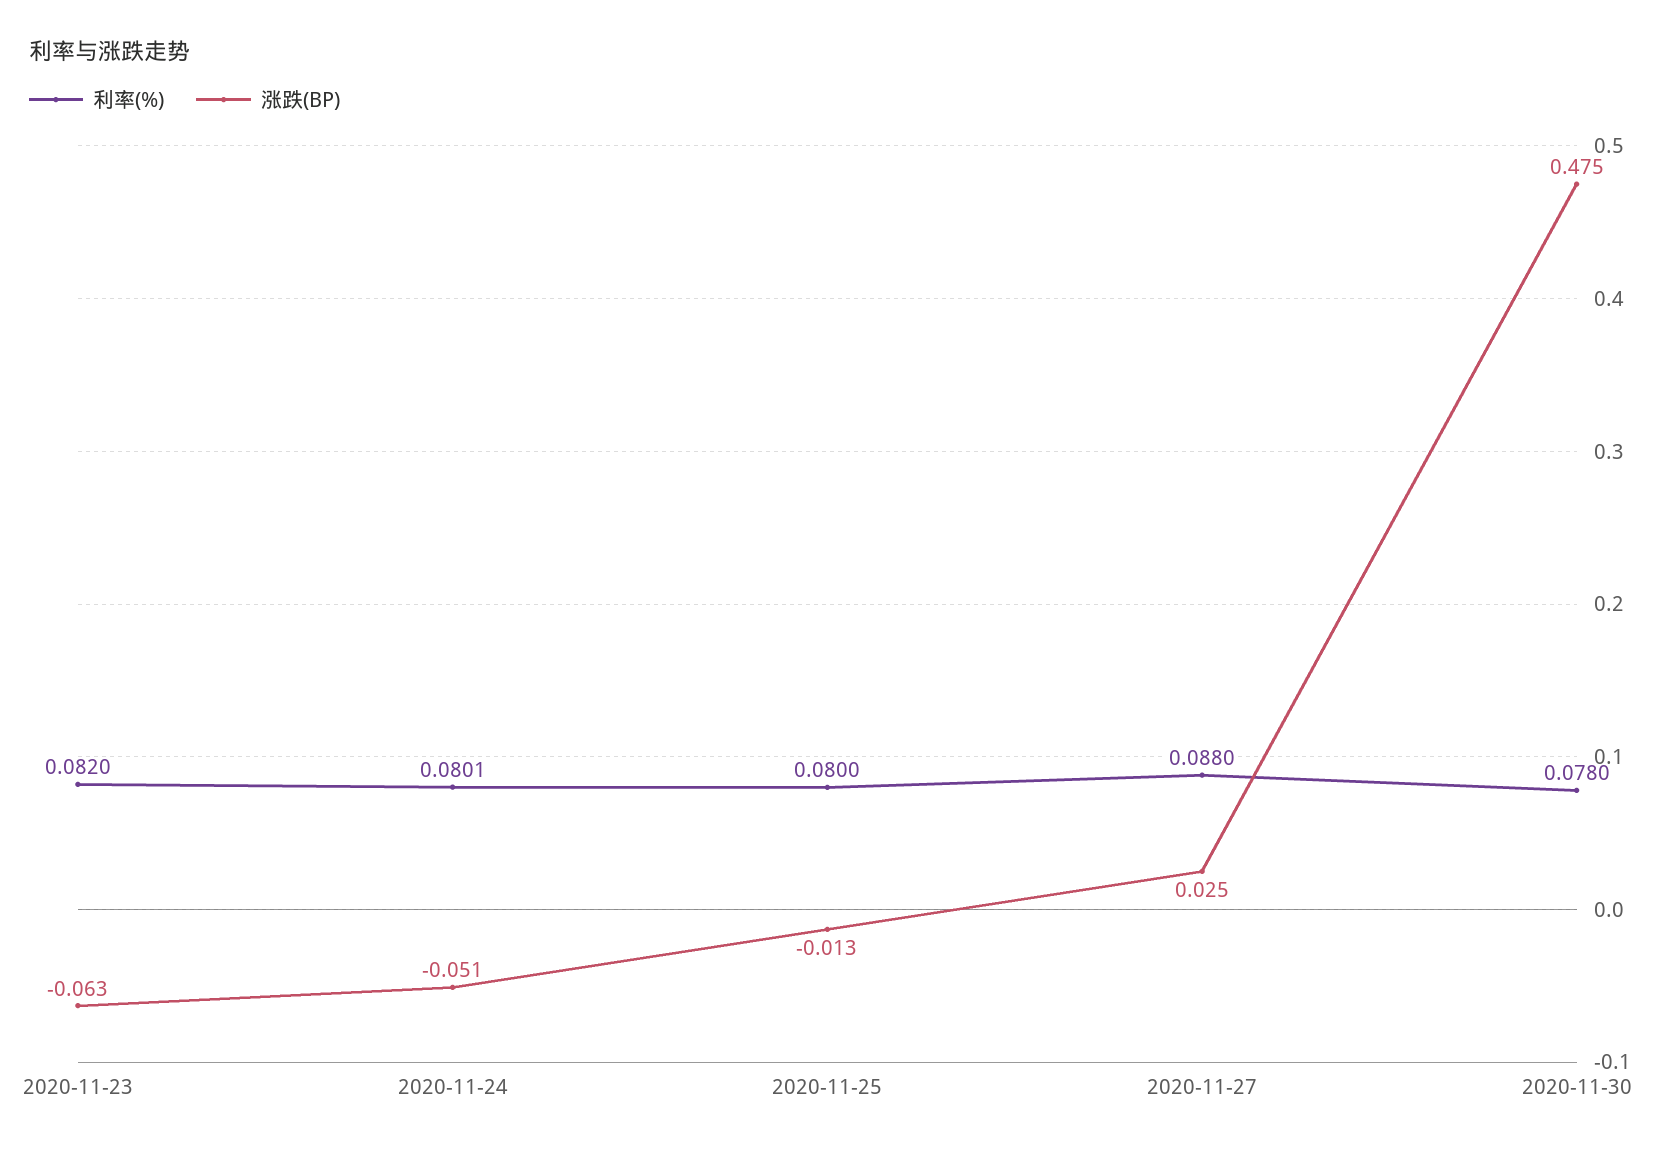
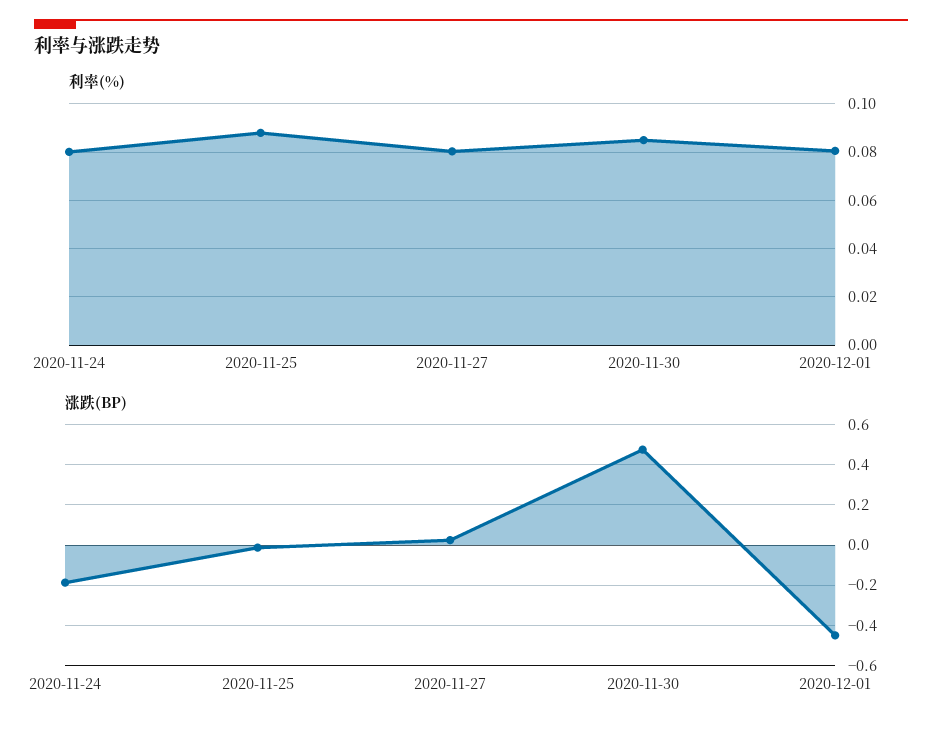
利率(%), 2020-11-23: 0.082 -> none
涨跌(BP), 2020-11-23: -0.063 -> none
涨跌(BP), 2020-11-24: -0.051 -> -0.2
利率(%), 2020-11-25: 0.08 -> 0.0875
利率(%), 2020-11-27: 0.088 -> 0.08
利率(%), 2020-11-30: 0.078 -> 0.085
利率(%), 2020-12-01: none -> 0.08
涨跌(BP), 2020-12-01: none -> -0.45

